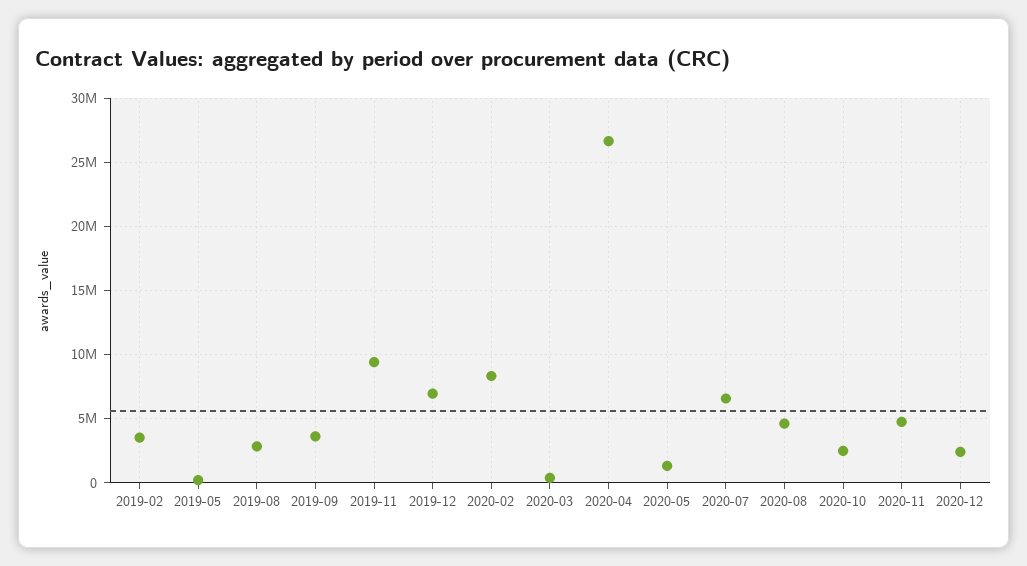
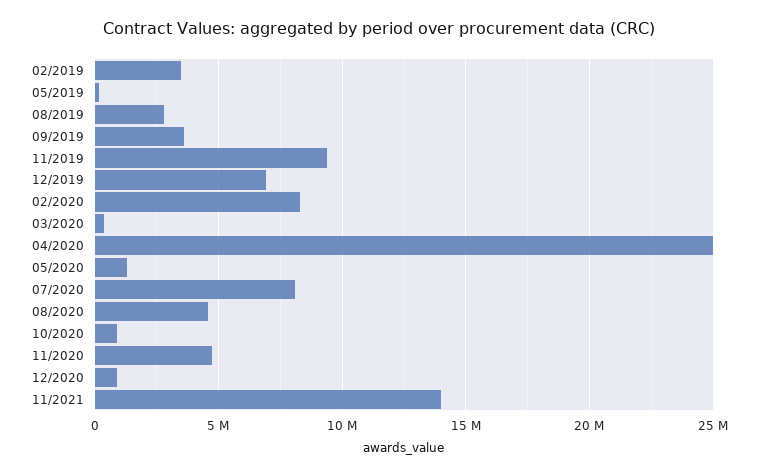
2020-04: 26500000 -> 25000000
2020-07: 6500000 -> 8000000
2020-10: 2500000 -> 1000000
2020-12: 2500000 -> 1000000
11/2021: none -> 14000000

